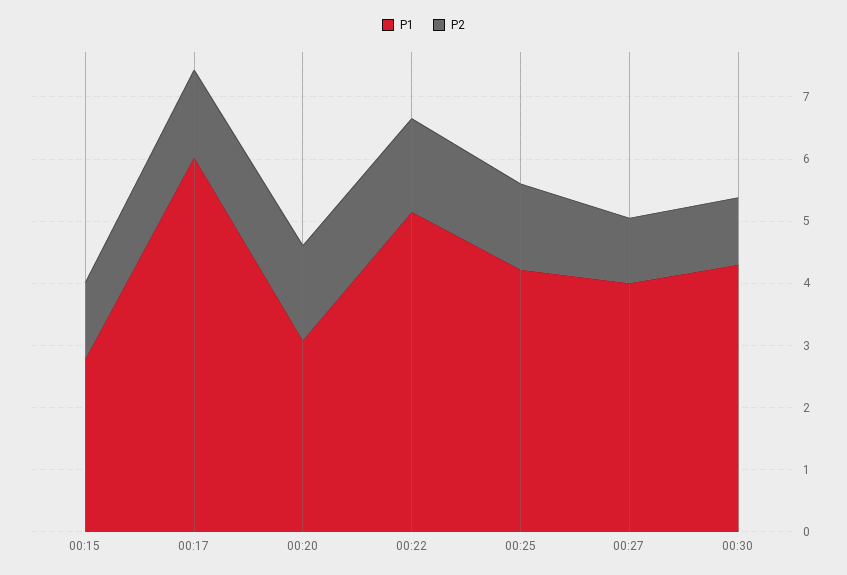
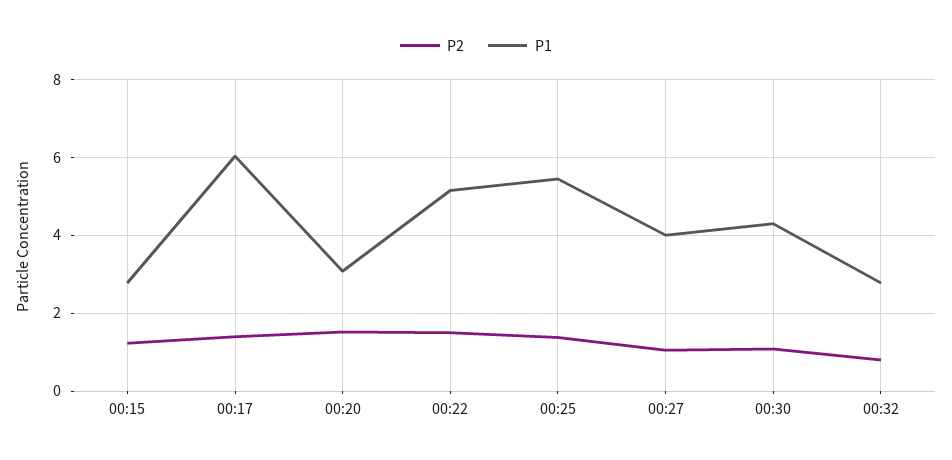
P1, 00:25: 4.2 -> 5.4
P2, 00:32: none -> 0.8
P1, 00:32: none -> 2.8

